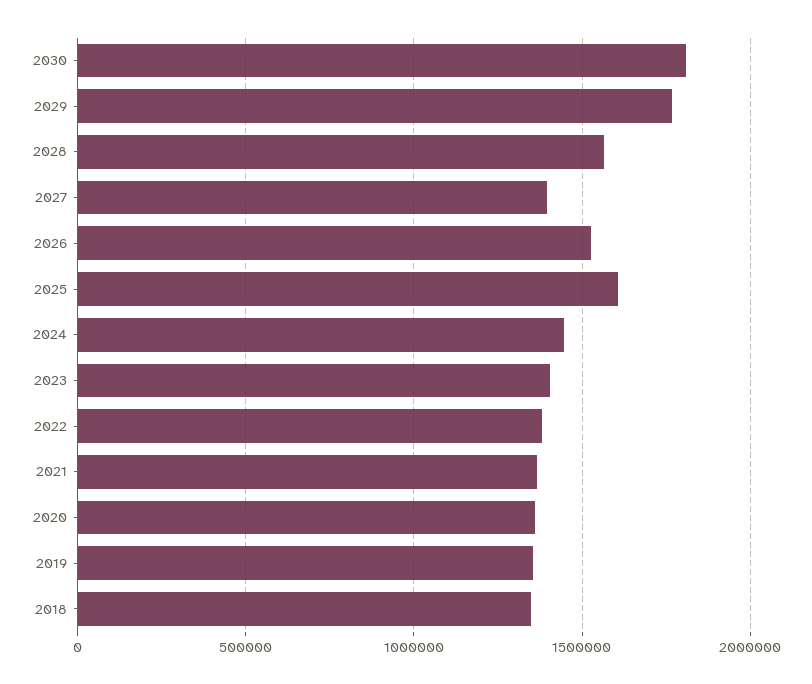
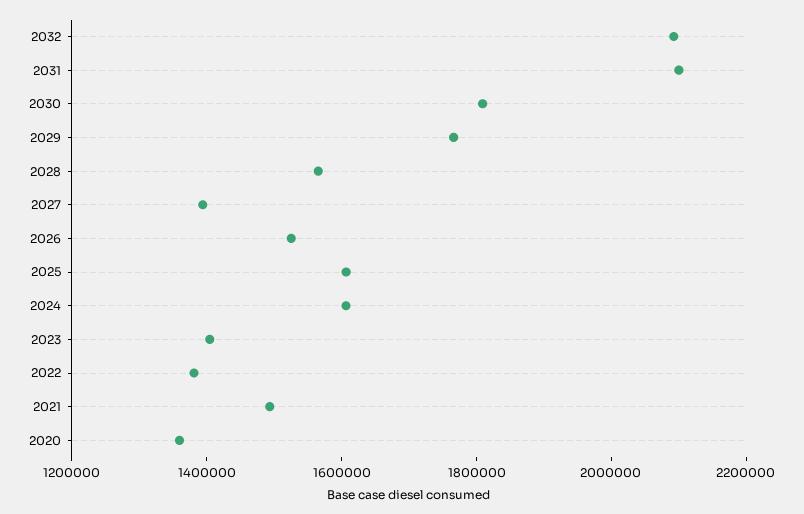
2024: 1450000 -> 1600000
2021: 1350000 -> 1500000
2019: 1350000 -> none
2018: 1350000 -> none
2032: none -> 2100000
2031: none -> 2100000

